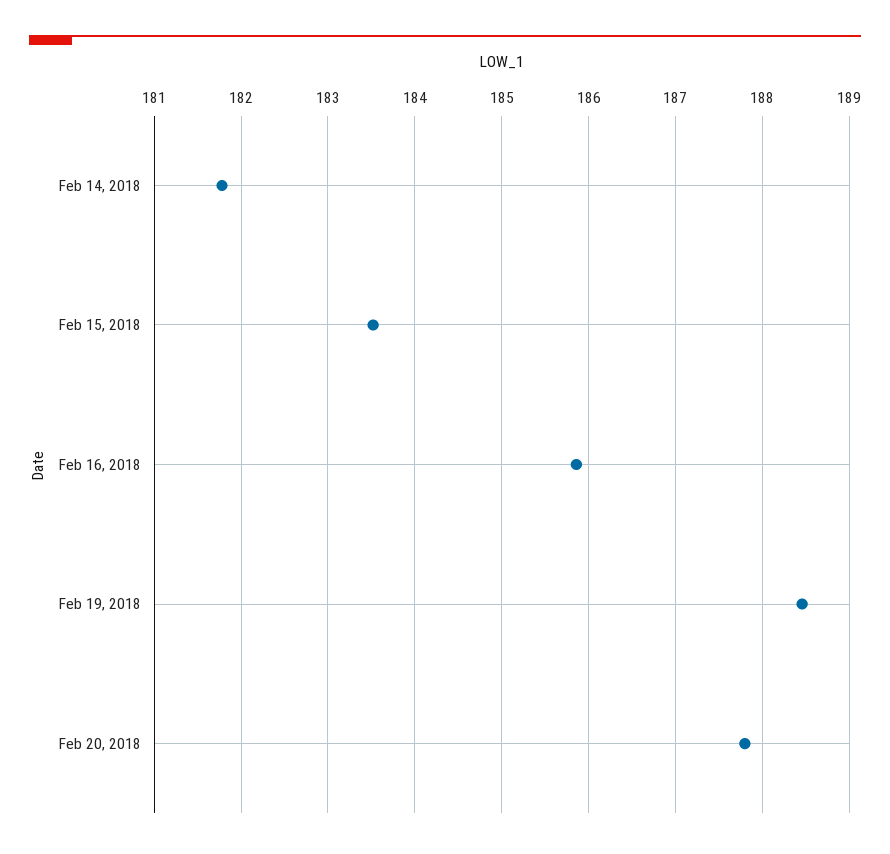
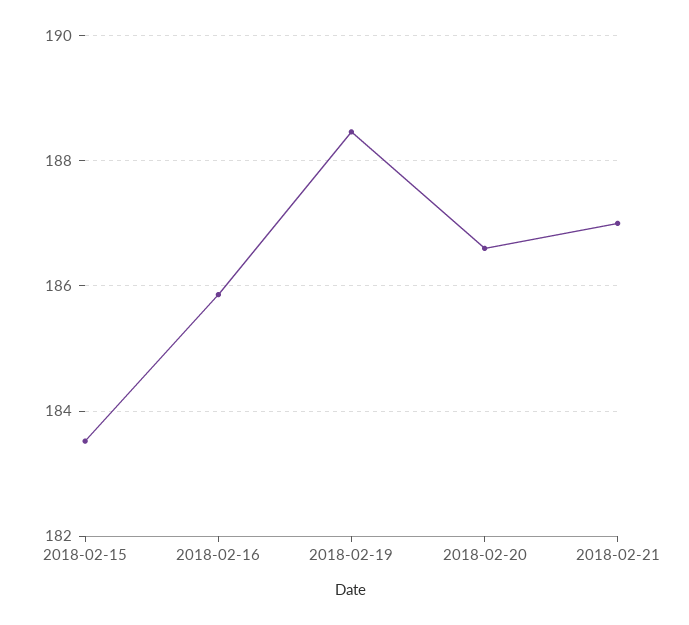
Feb 14, 2018: 181.8 -> none
Feb 20, 2018: 187.8 -> 186.6
2018-02-21: none -> 187

